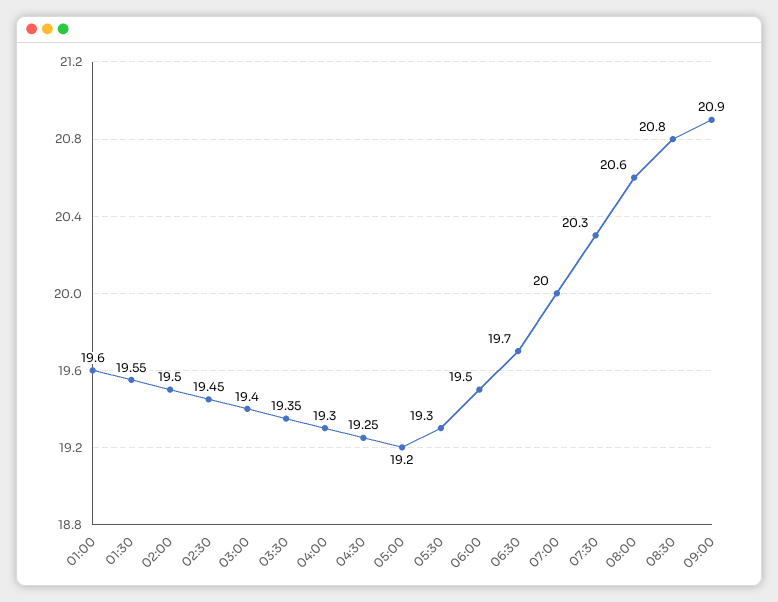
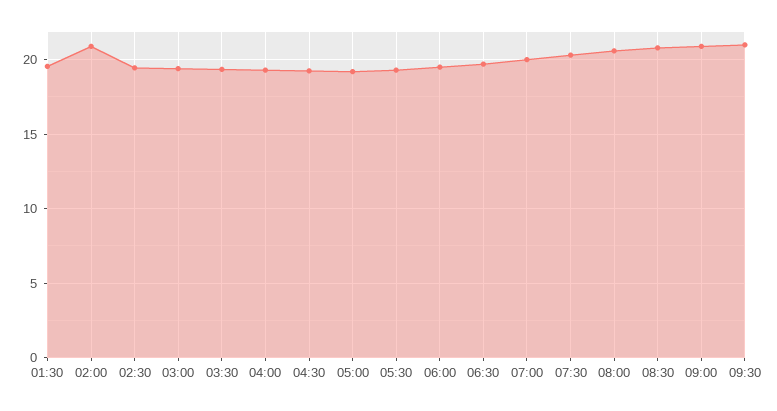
01:00: 19.6 -> none
02:00: 19.5 -> 21
09:30: none -> 21

